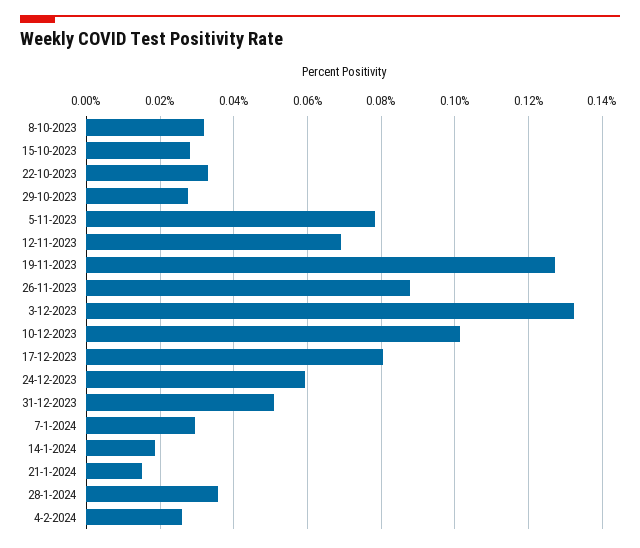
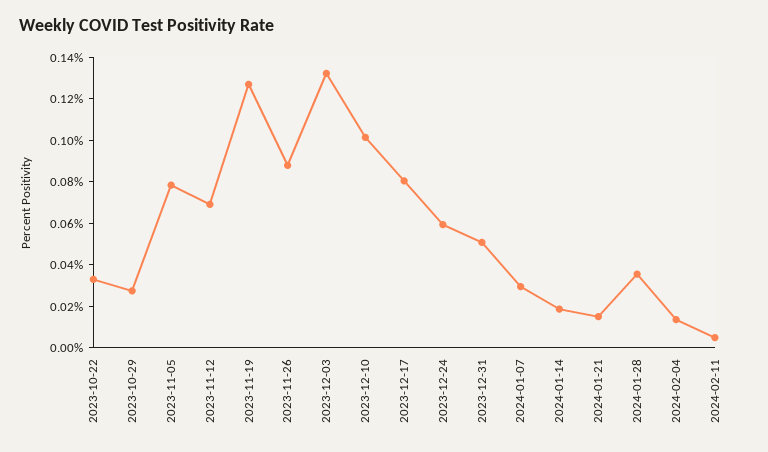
8-10-2023: 0.032 -> none
15-10-2023: 0.028 -> none
4-2-2024: 0.026 -> 0.015
2024-02-11: none -> 0.005

